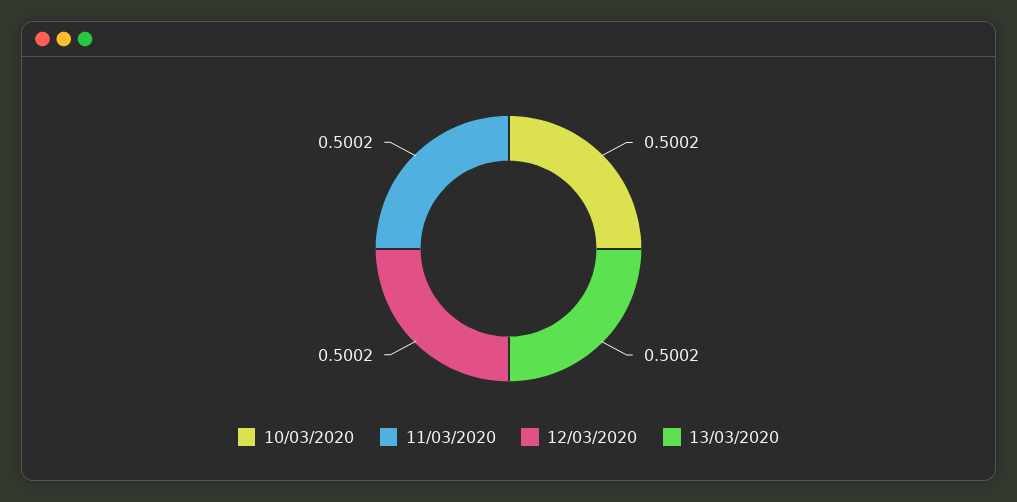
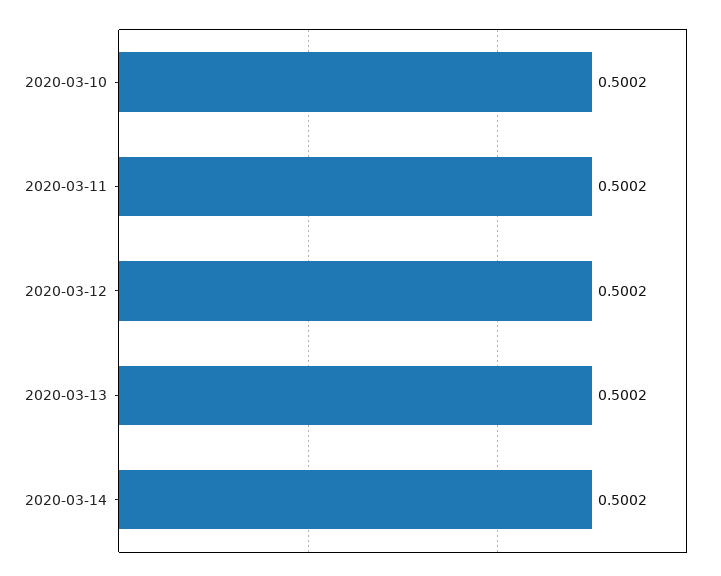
2020-03-14: none -> 0.5002

